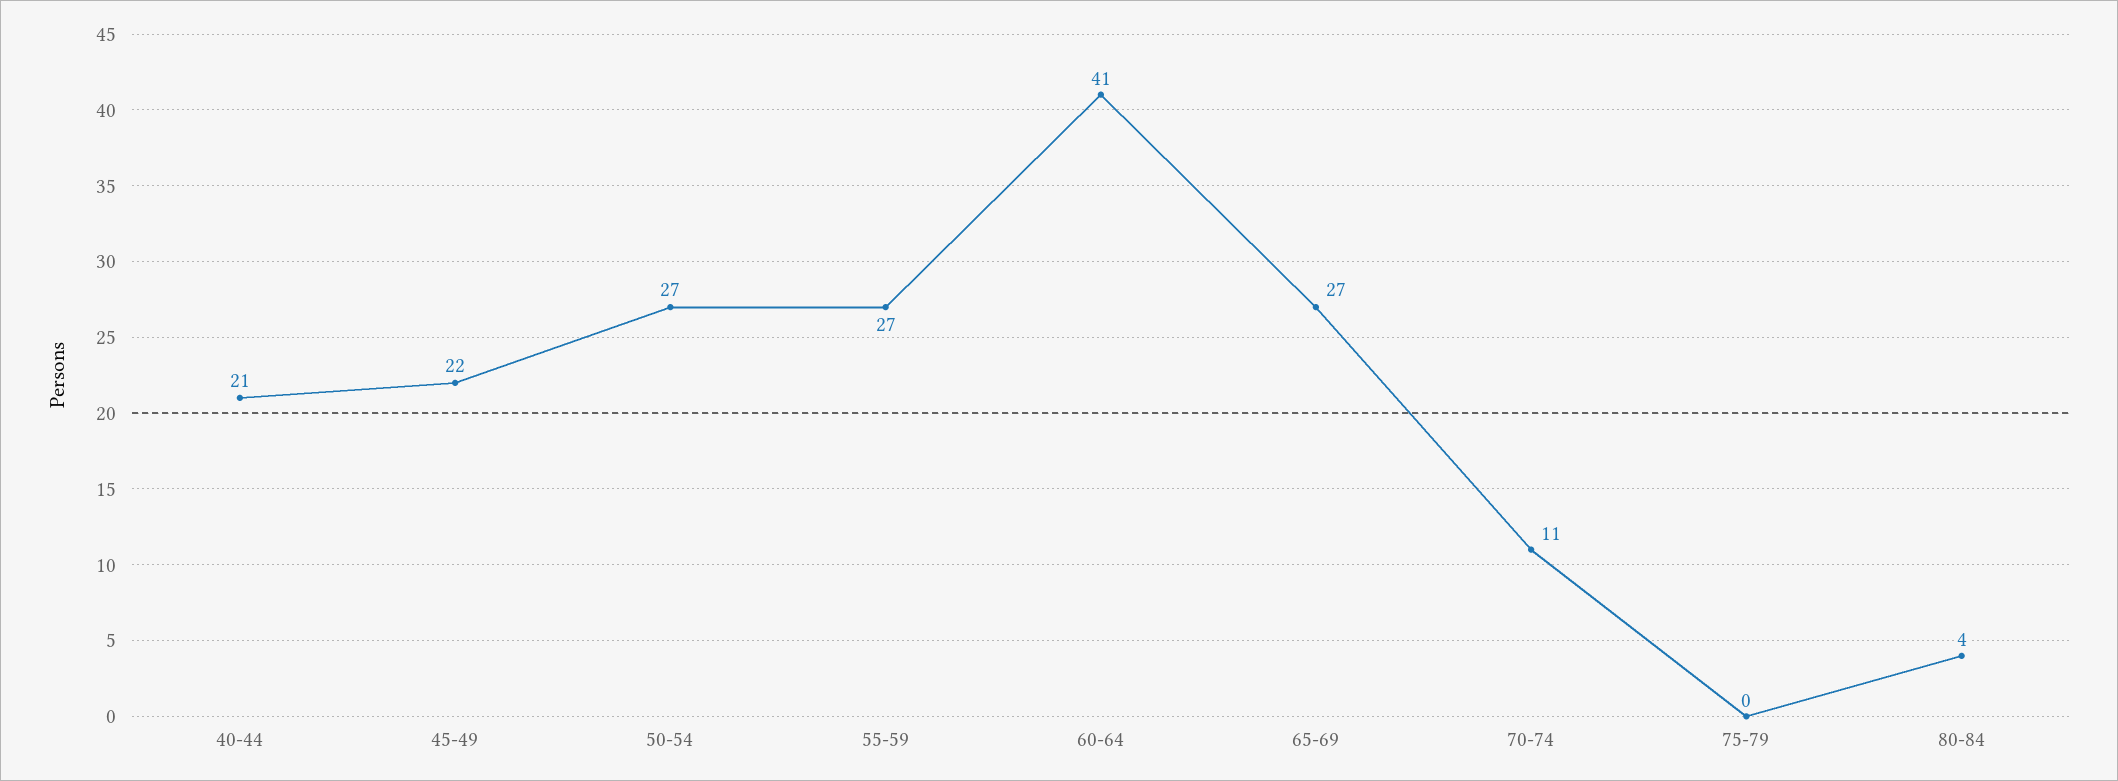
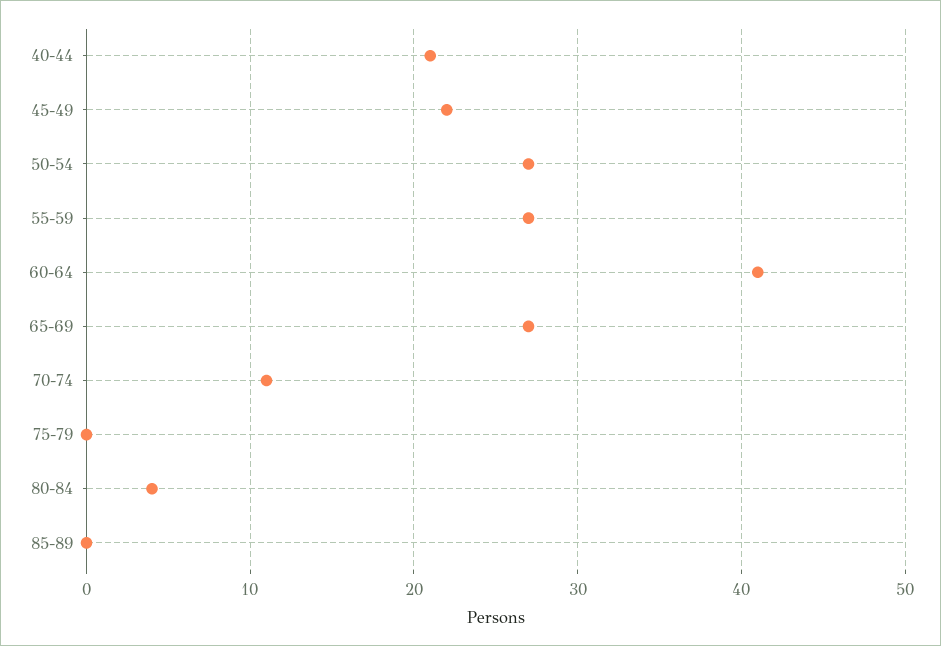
85-89: none -> 0

